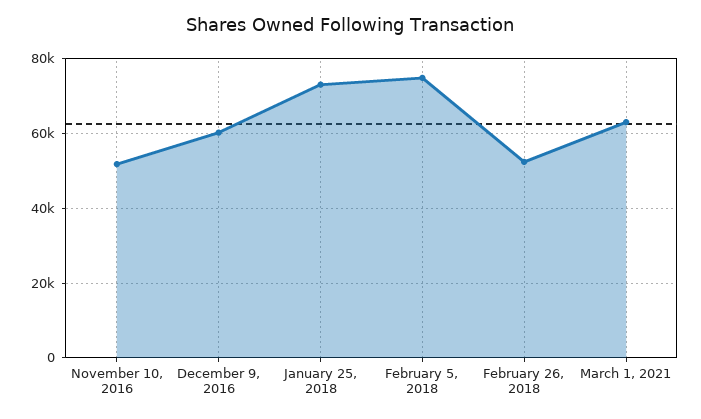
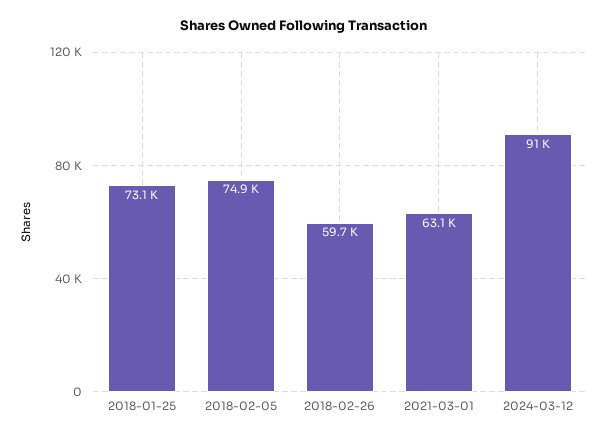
November 10, 2016: 52000 -> none
December 9, 2016: 60000 -> none
February 26, 2018: 52000 -> 59700
2024-03-12: none -> 91000

